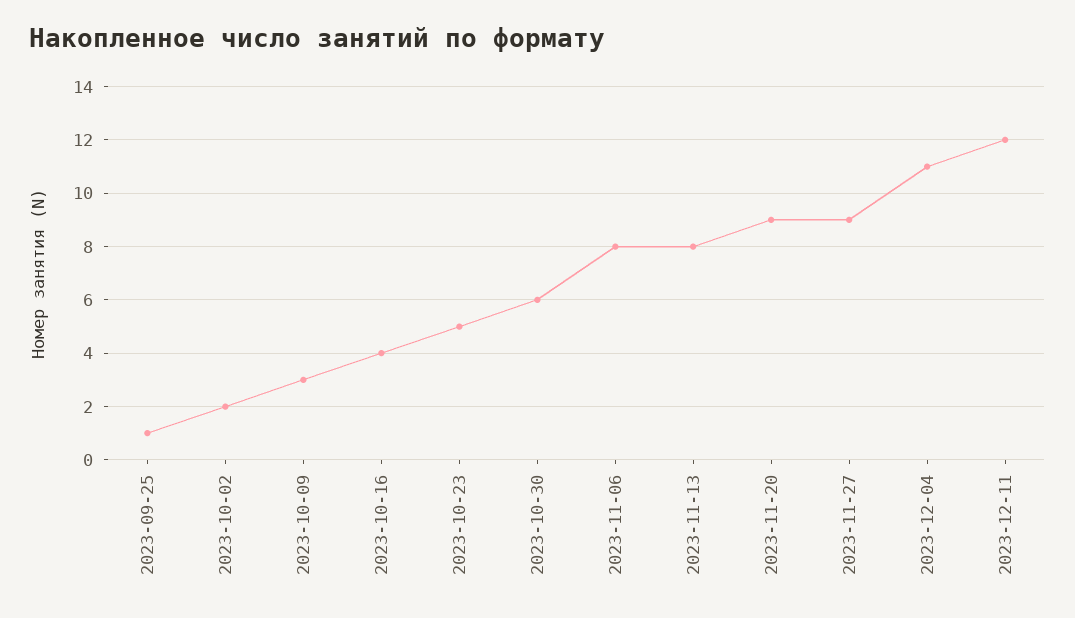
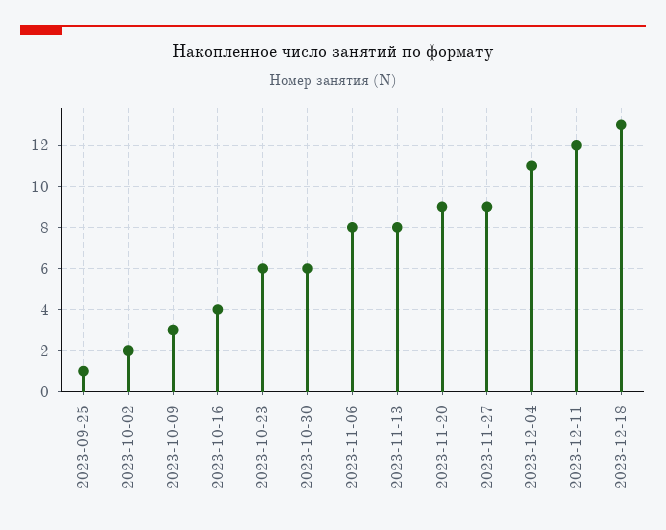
2023-10-23: 5 -> 6
2023-12-18: none -> 13

